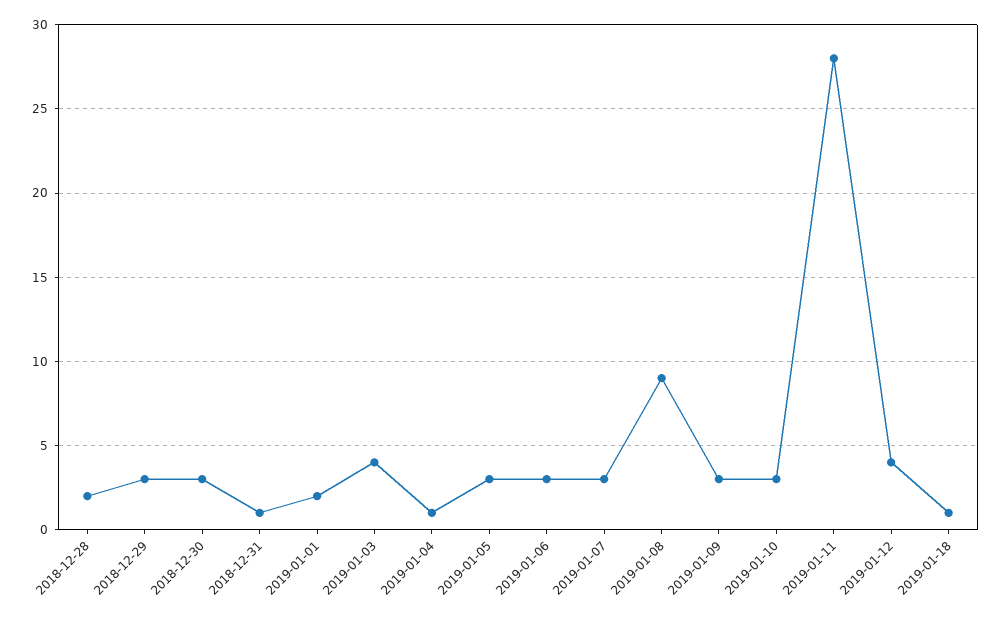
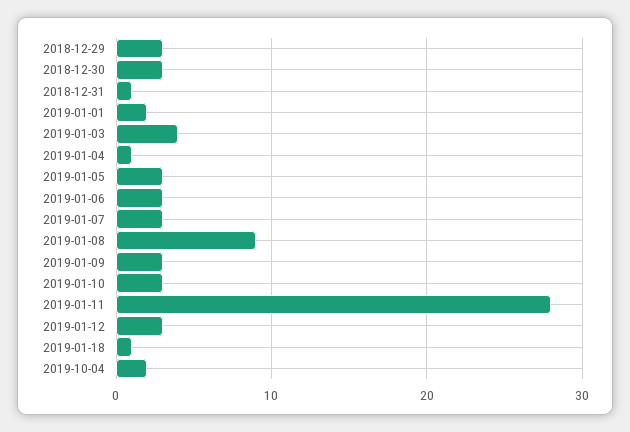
2018-12-28: 2 -> none
2019-01-12: 4 -> 3
2019-10-04: none -> 2

